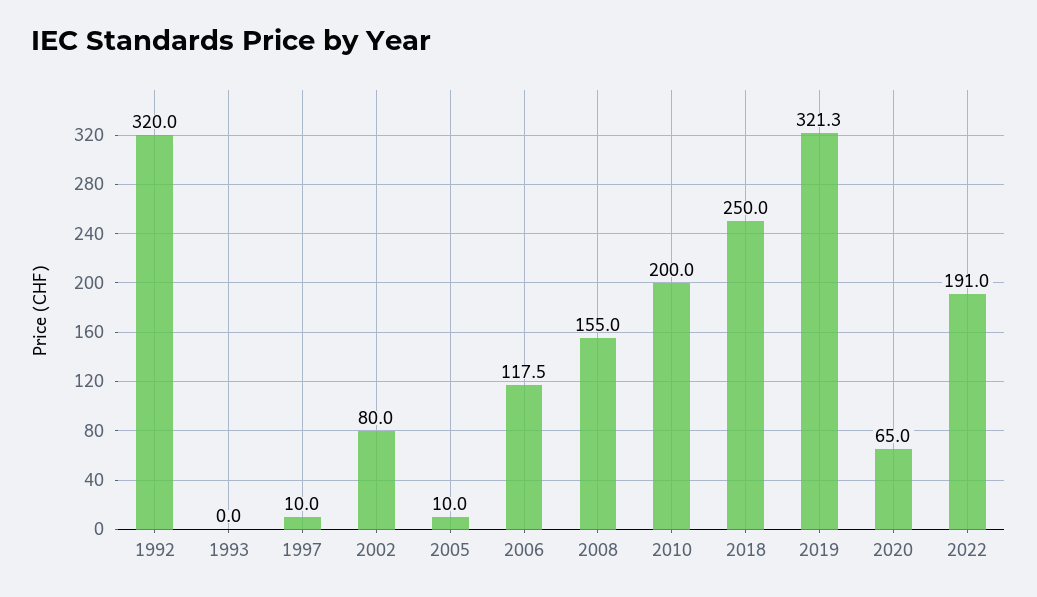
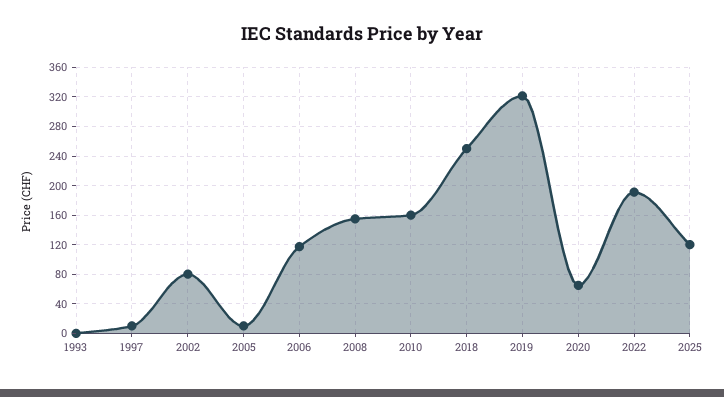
1992: 320 -> none
2010: 200 -> 160
2025: none -> 120

